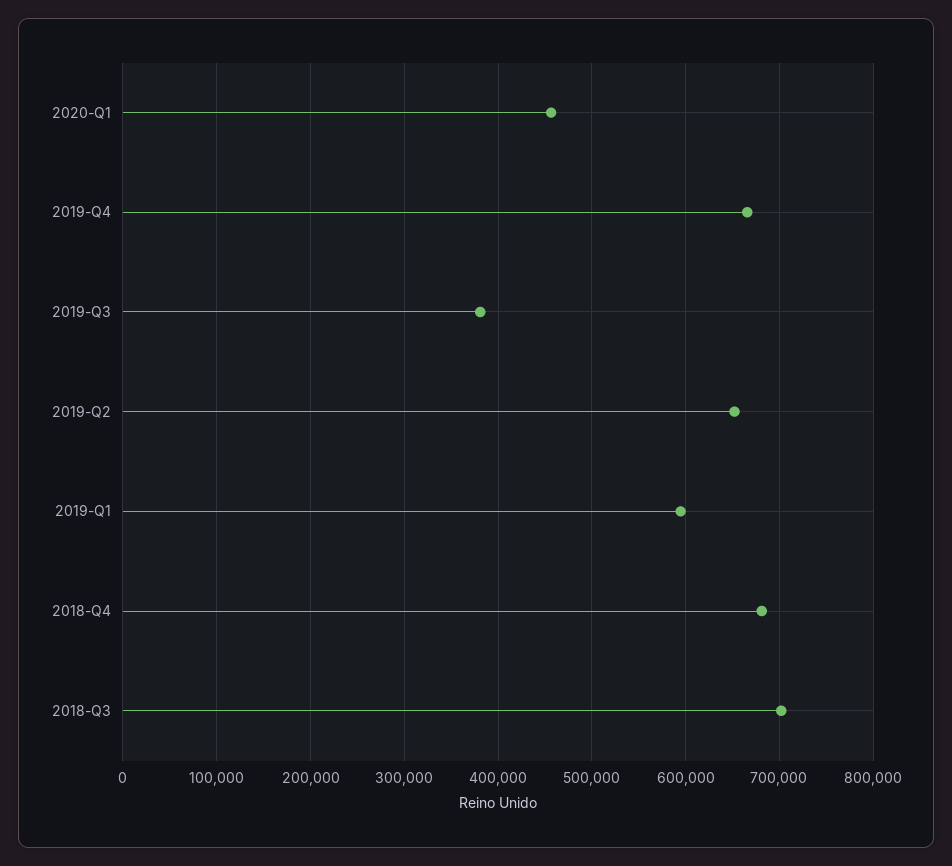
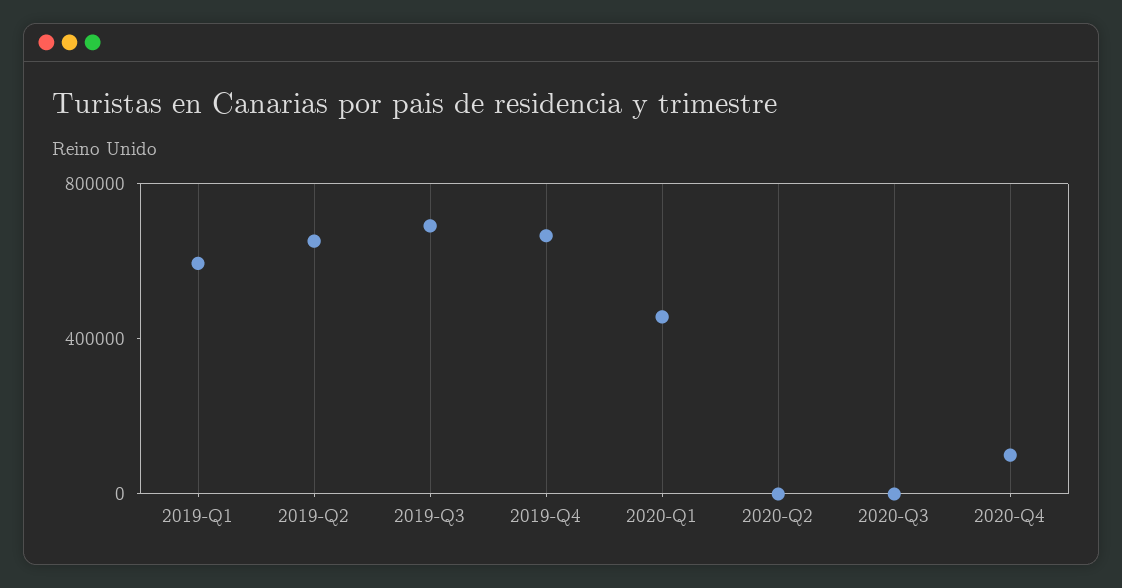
2019-Q3: 380000 -> 700000
2018-Q4: 680000 -> none
2018-Q3: 700000 -> none
2020-Q2: none -> 0
2020-Q3: none -> 0
2020-Q4: none -> 100000

